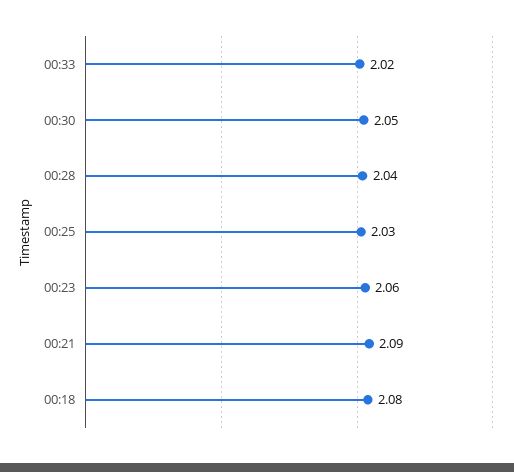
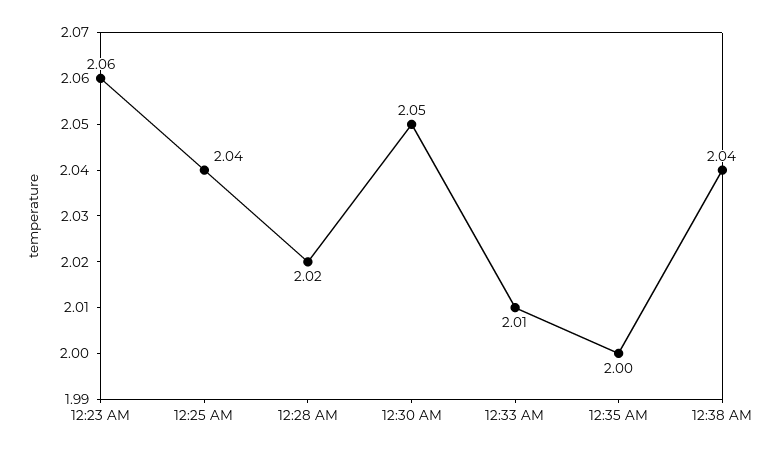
00:33: 2.02 -> 2.01
00:28: 2.04 -> 2.02
00:25: 2.03 -> 2.04
00:21: 2.09 -> none
00:18: 2.08 -> none
12:35 AM: none -> 2
12:38 AM: none -> 2.04

